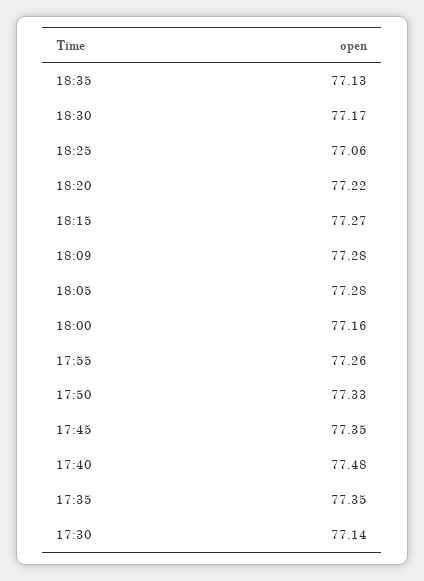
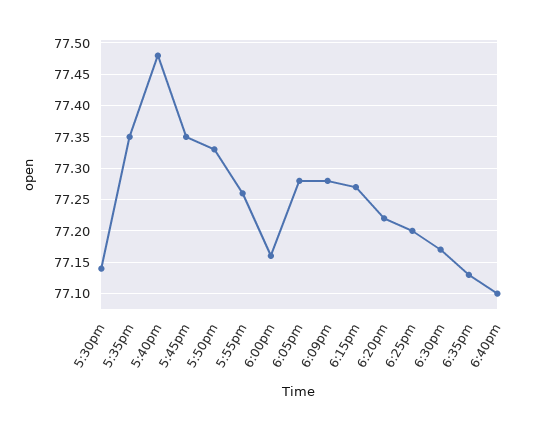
18:25: 77.06 -> 77.2
6:40pm: none -> 77.1

